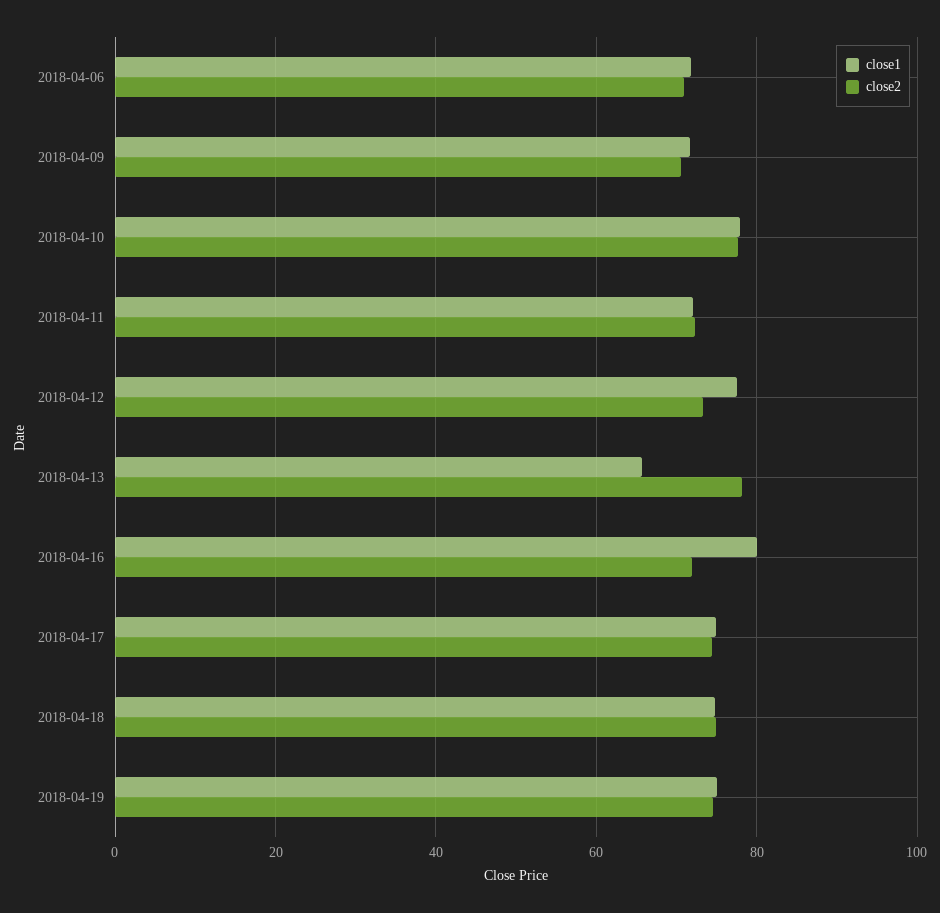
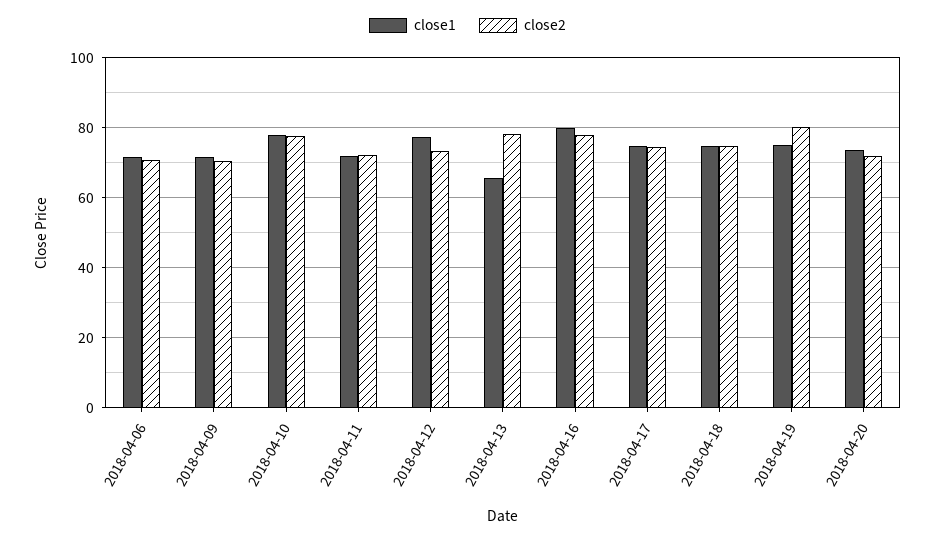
close2, 2018-04-16: 72 -> 78
close2, 2018-04-19: 74 -> 80
close1, 2018-04-20: none -> 74
close2, 2018-04-20: none -> 72

